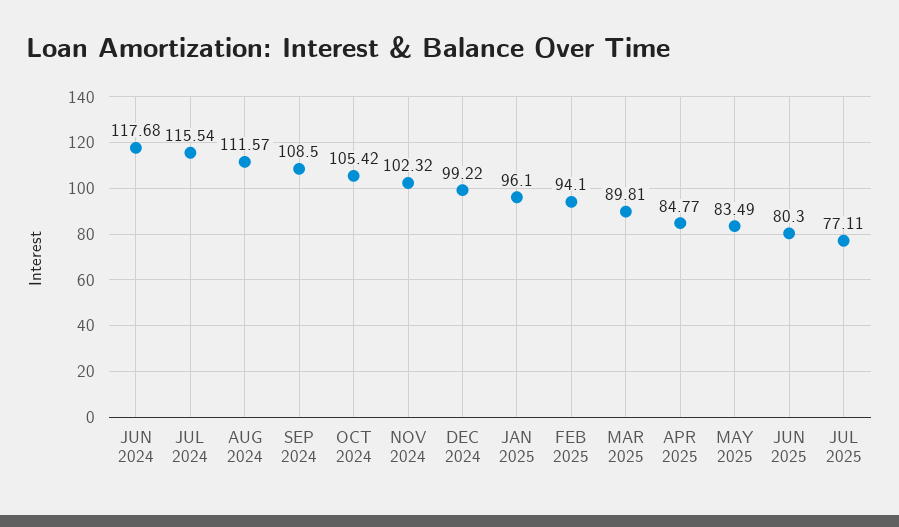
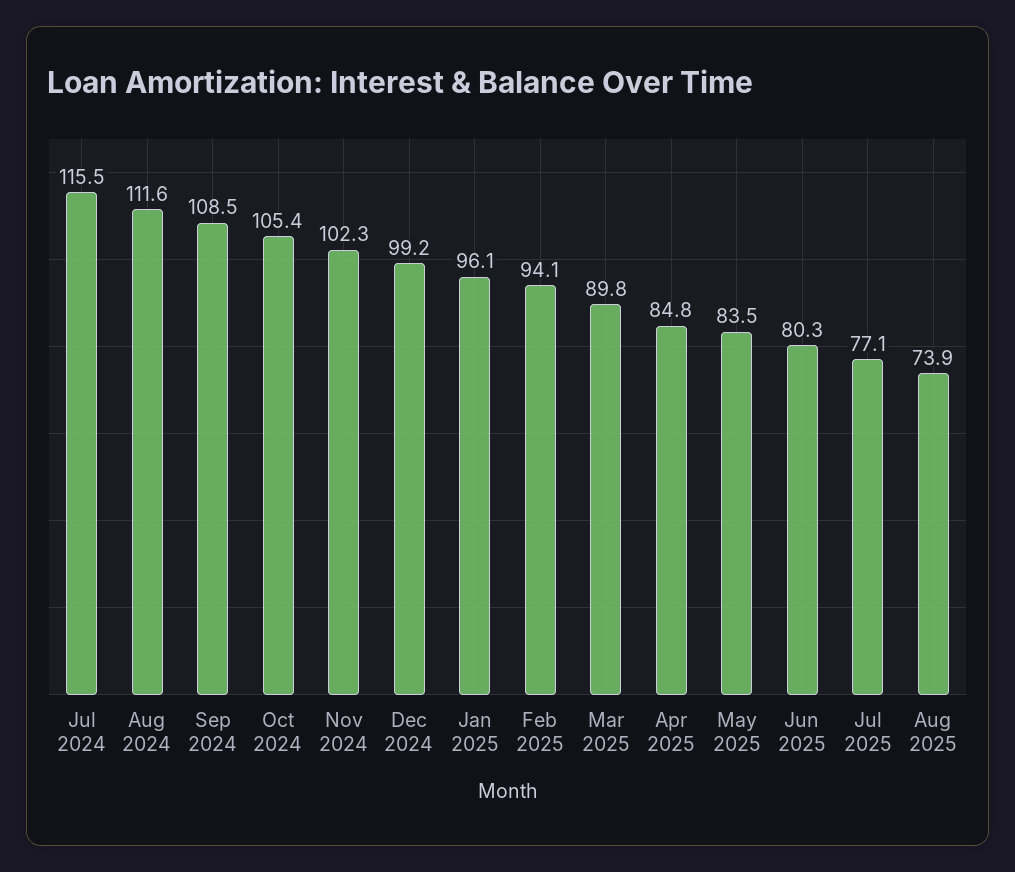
JUN 2024: 117.68 -> none
Aug 2025: none -> 73.9

